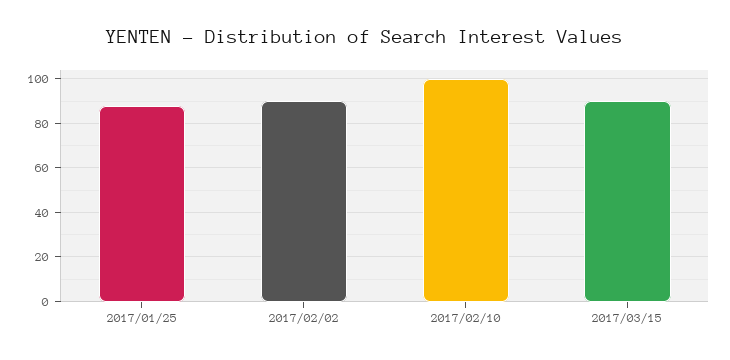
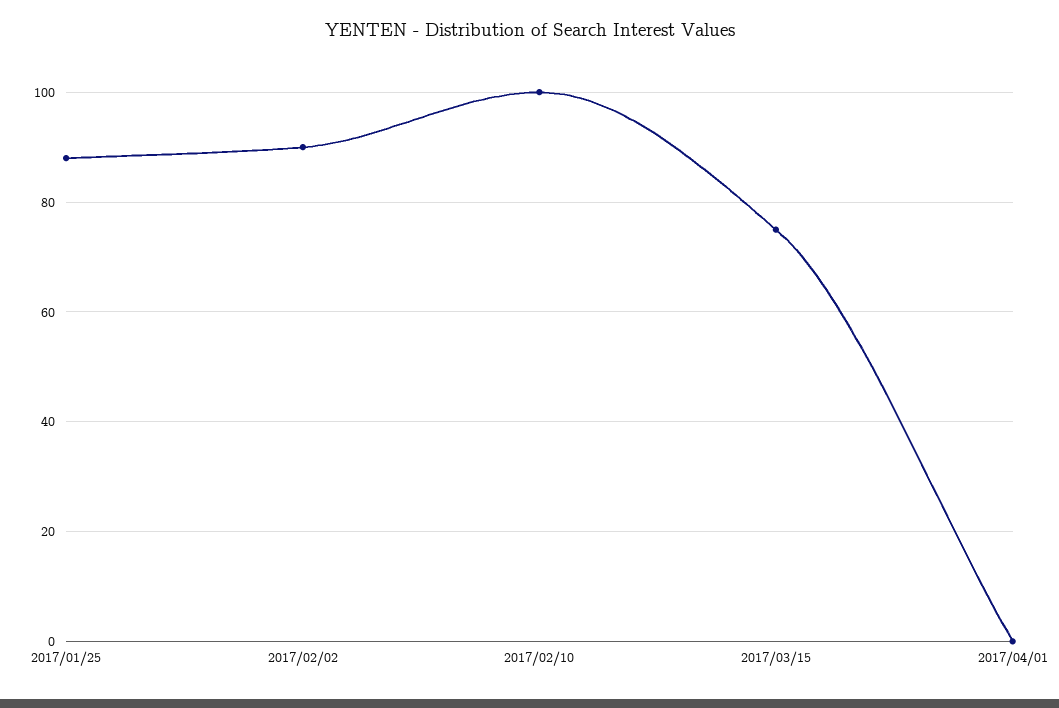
2017/03/15: 90 -> 75
2017/04/01: none -> 0

